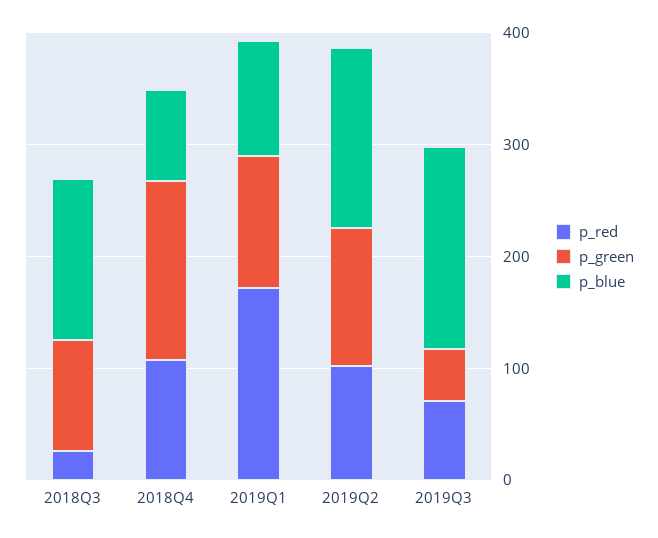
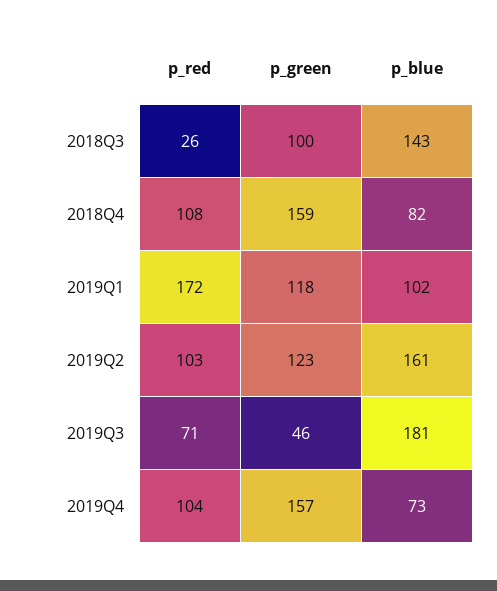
p_red, 2019Q4: none -> 104
p_green, 2019Q4: none -> 157
p_blue, 2019Q4: none -> 73

